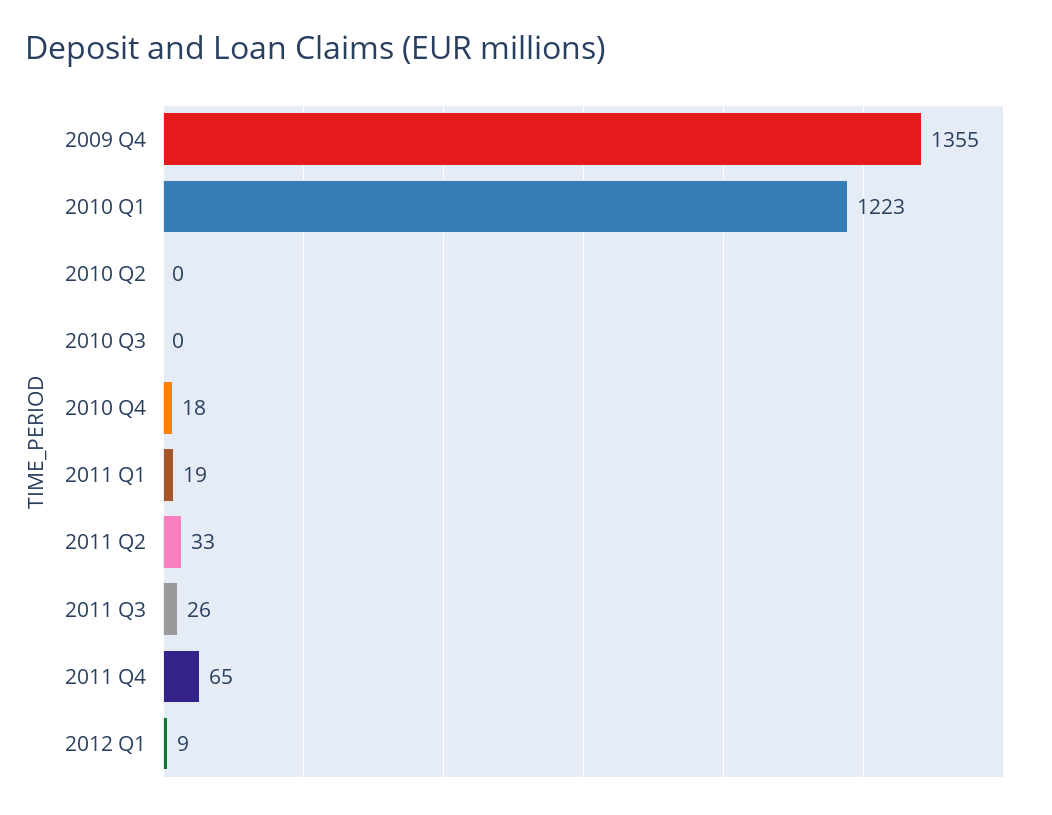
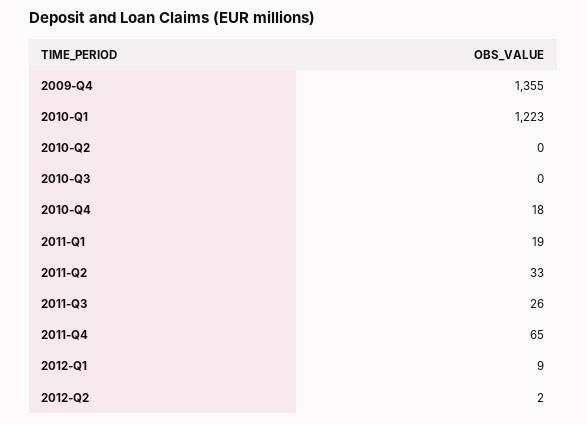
2012-Q2: none -> 2

